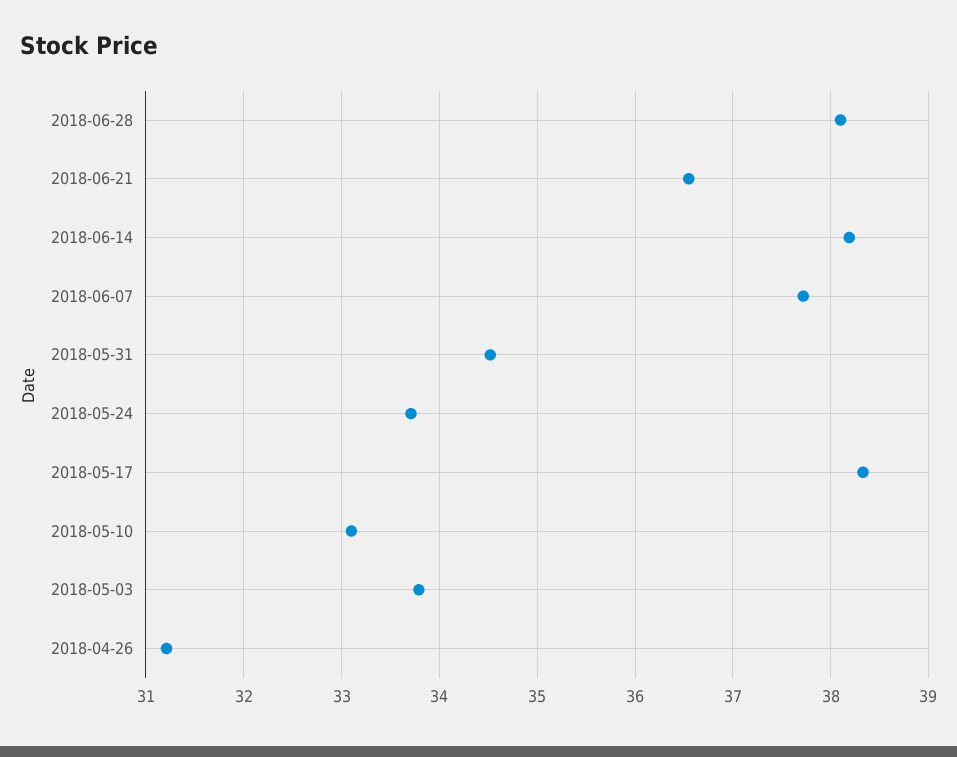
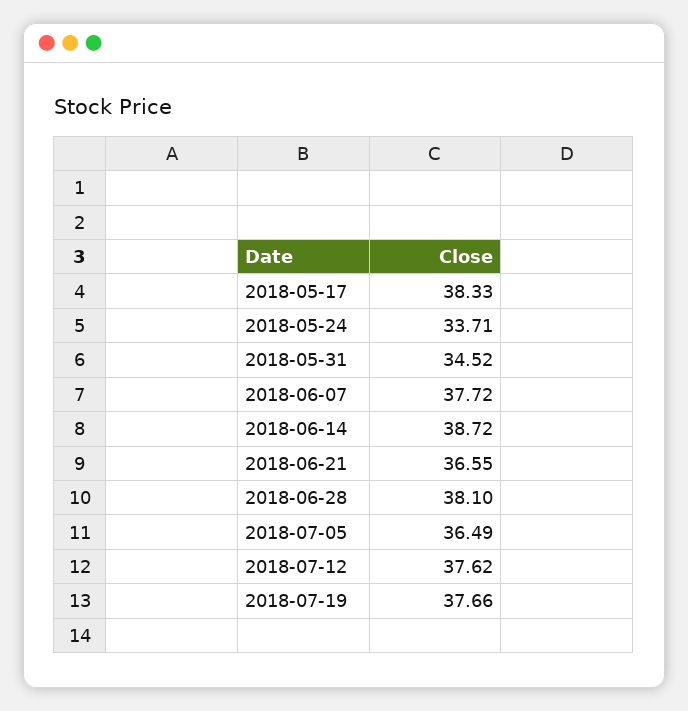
2018-06-14: 38.2 -> 38.72
2018-05-10: 33.1 -> none
2018-05-03: 33.8 -> none
2018-04-26: 31.2 -> none
2018-07-05: none -> 36.49
2018-07-12: none -> 37.62
2018-07-19: none -> 37.66

